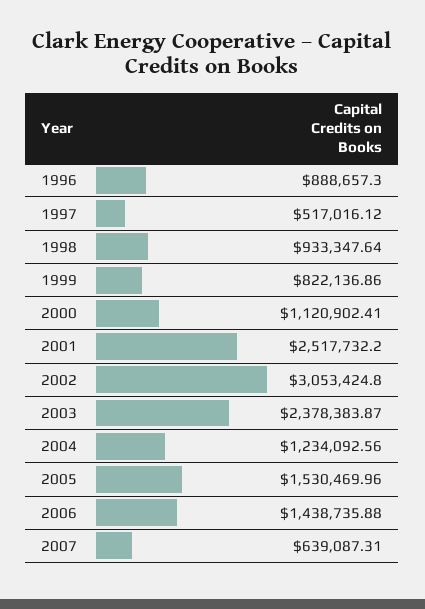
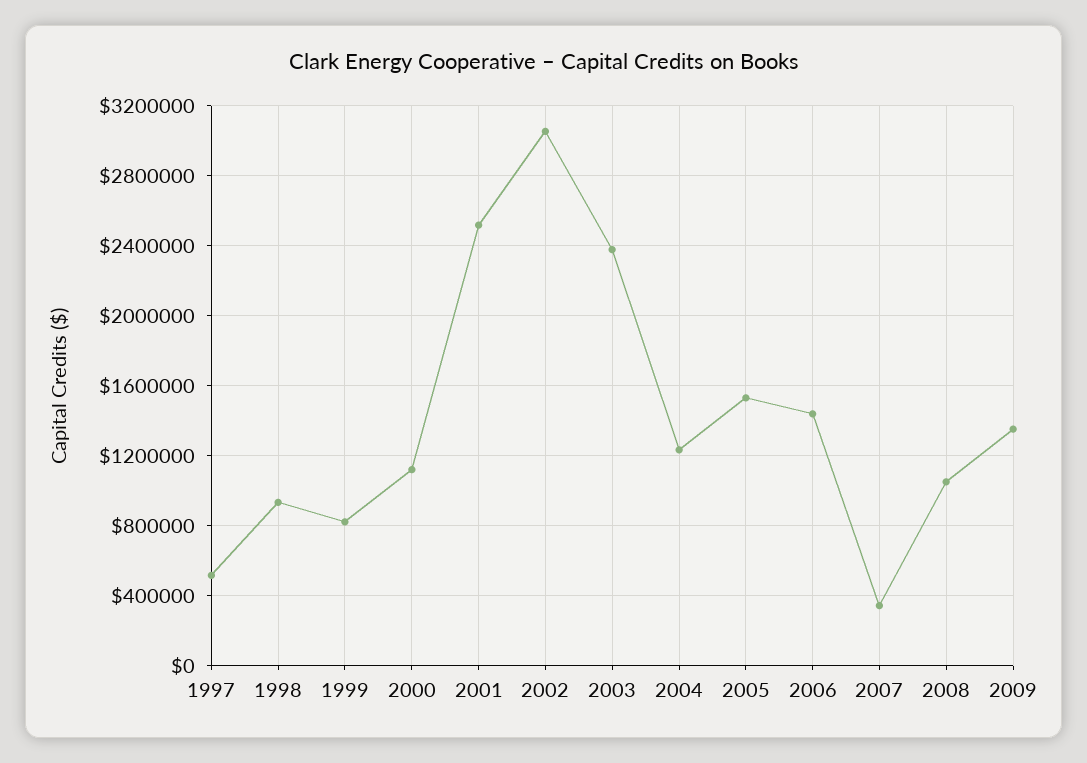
1996: 888657.3 -> none
2007: 639087.31 -> 350000
2008: none -> 1050000
2009: none -> 1350000

